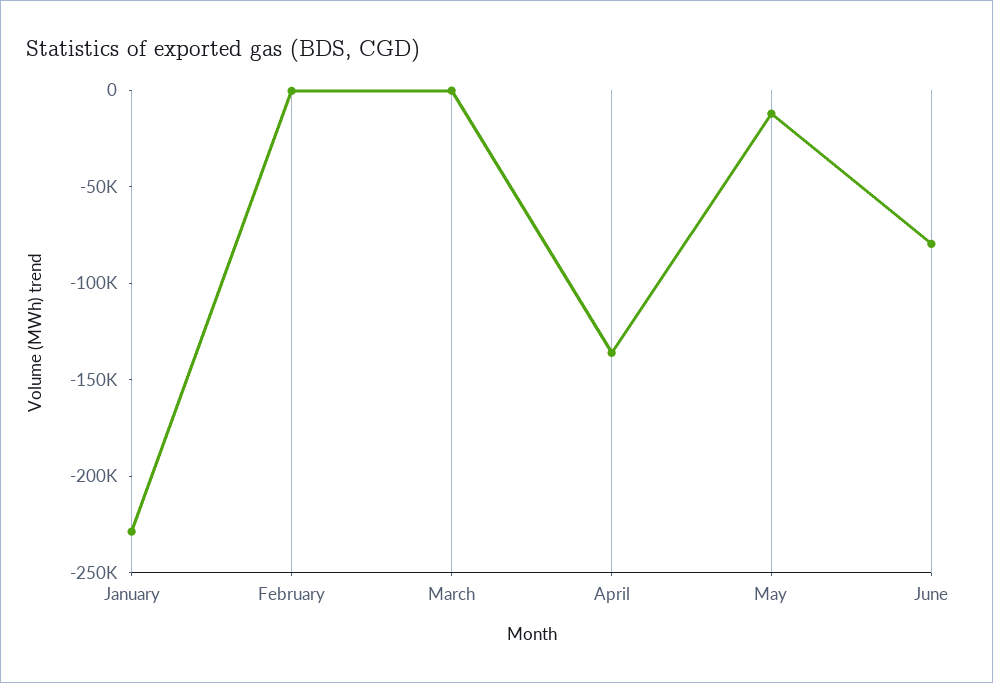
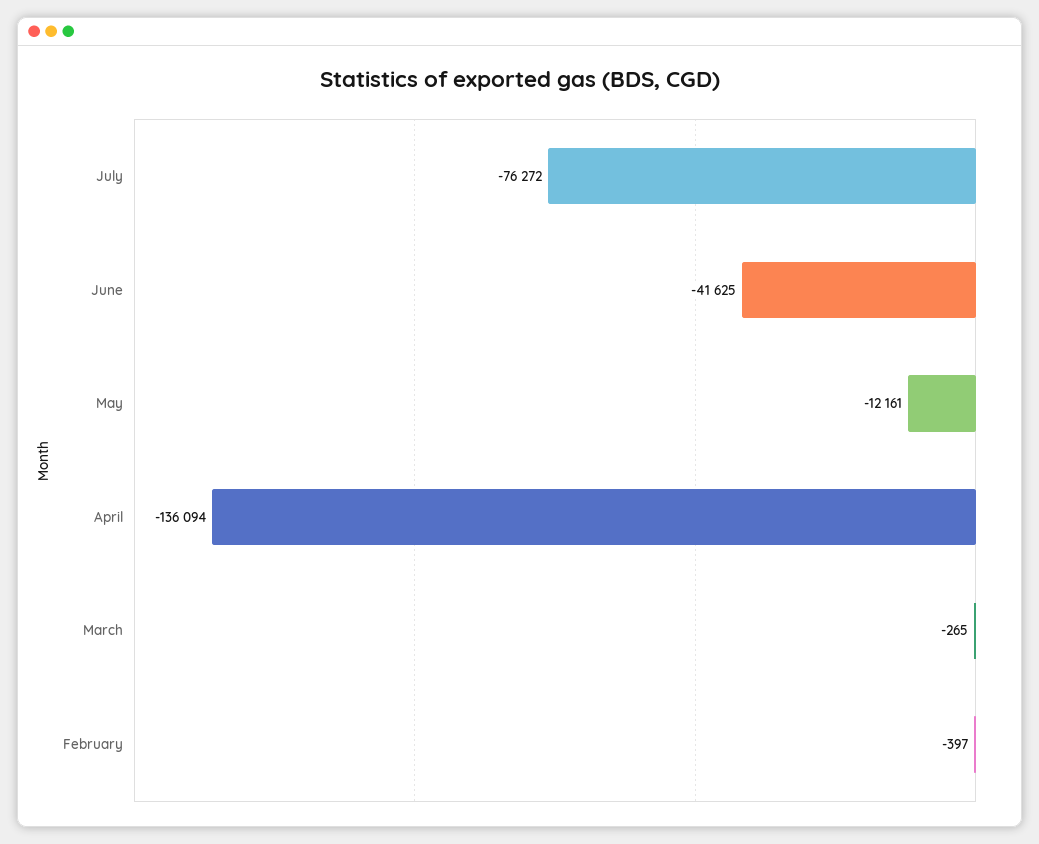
January: -230000 -> none
June: -80000 -> -41625
July: none -> -76272

